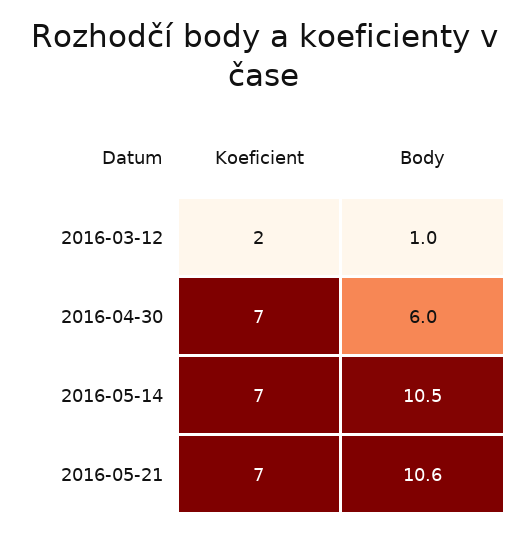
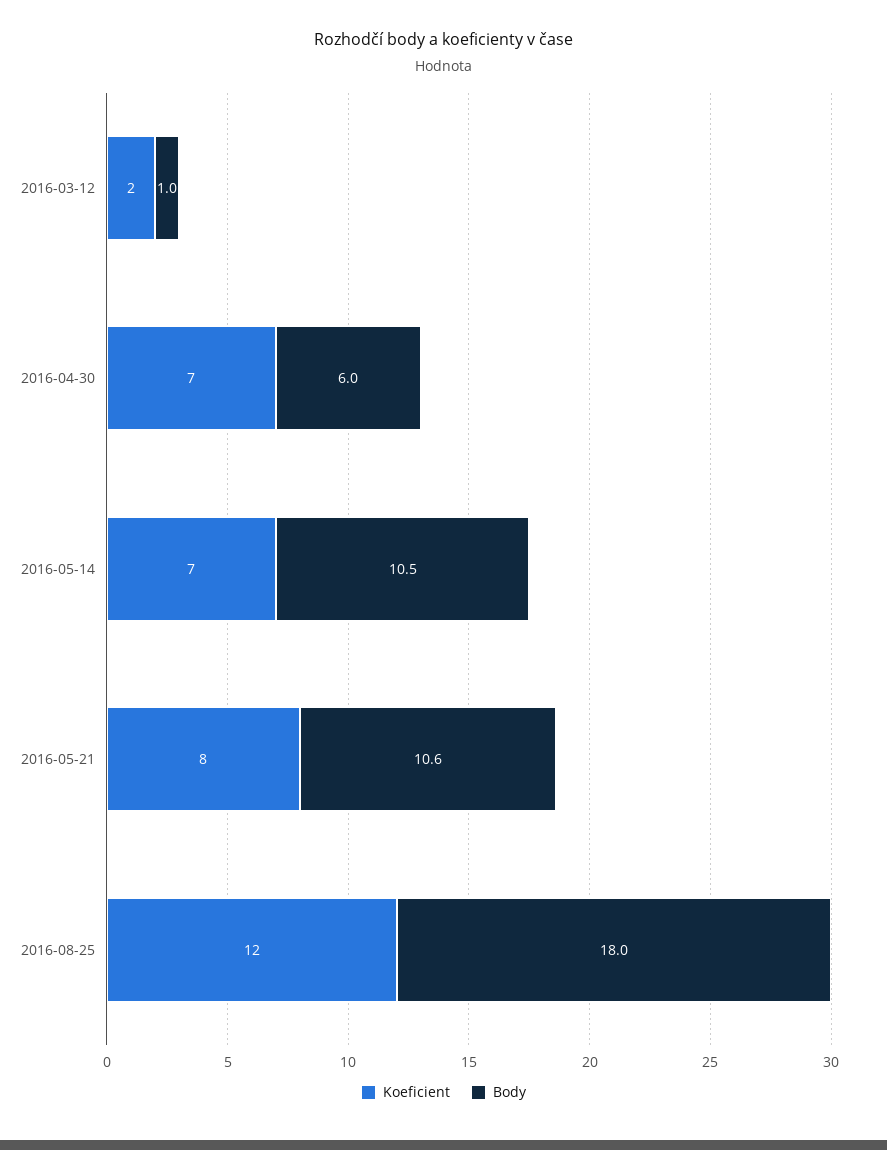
Koeficient, 2016-05-21: 7 -> 8
Koeficient, 2016-08-25: none -> 12
Body, 2016-08-25: none -> 18

